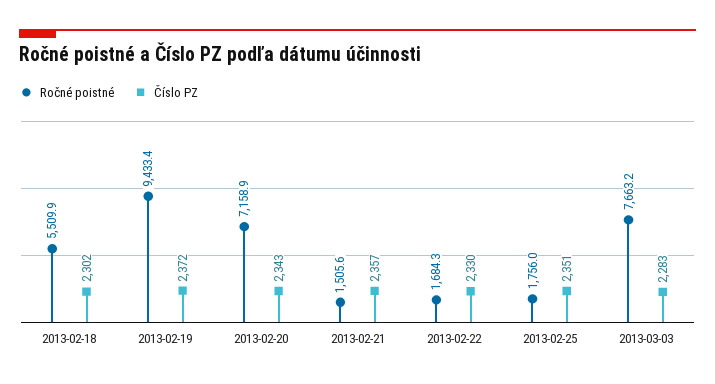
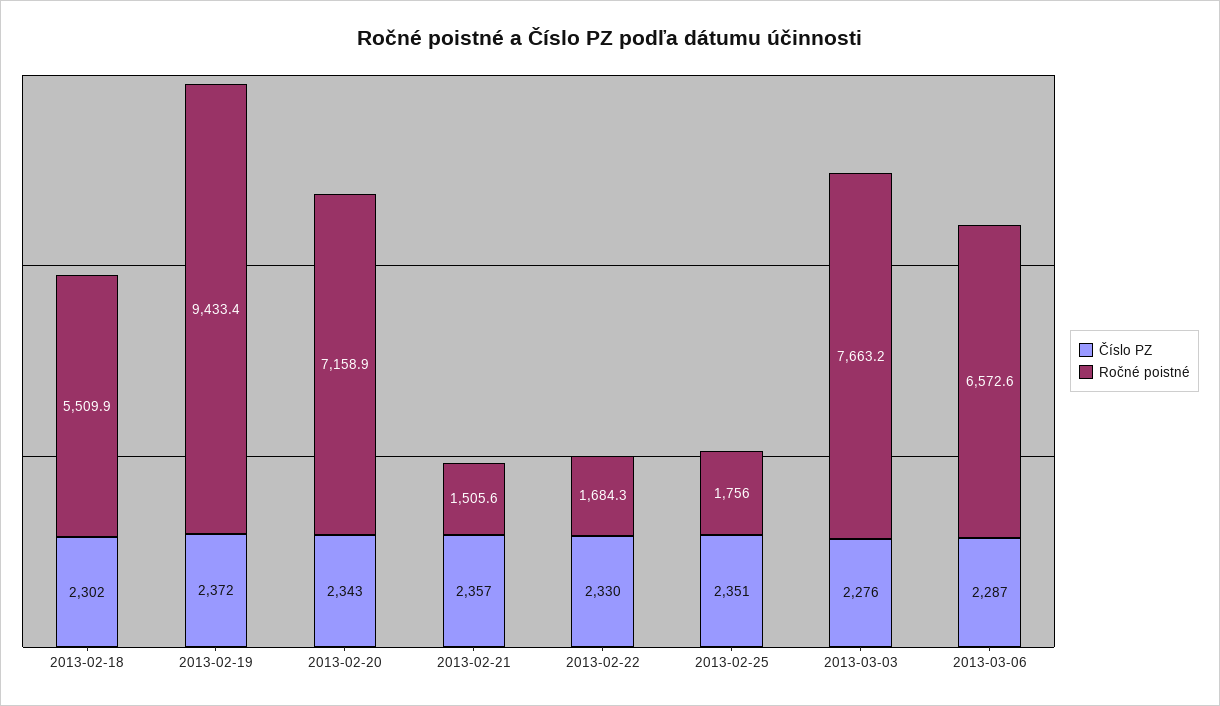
Číslo PZ, 2013-03-03: 2283 -> 2276
Číslo PZ, 2013-03-06: none -> 2287
Ročné poistné, 2013-03-06: none -> 6572.6

